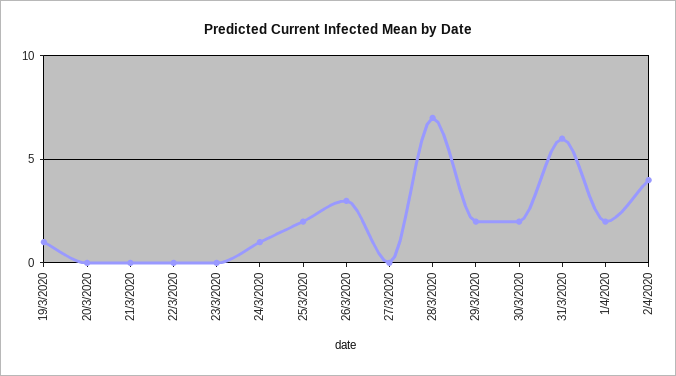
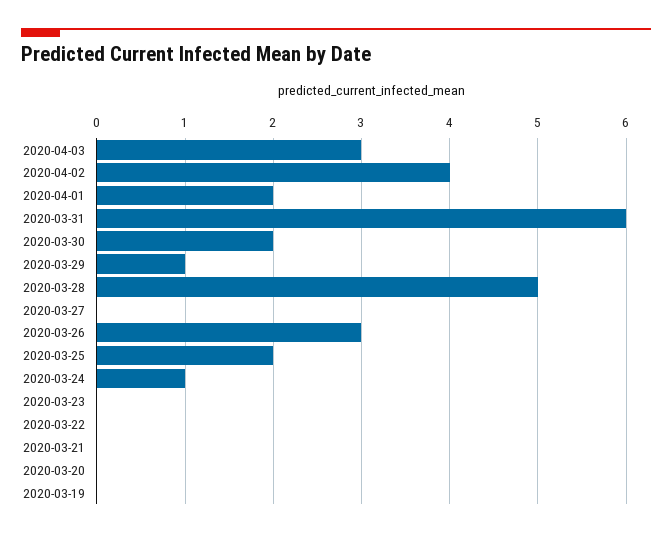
19/3/2020: 1 -> 0
28/3/2020: 7 -> 5
29/3/2020: 2 -> 1
2020-04-03: none -> 3

